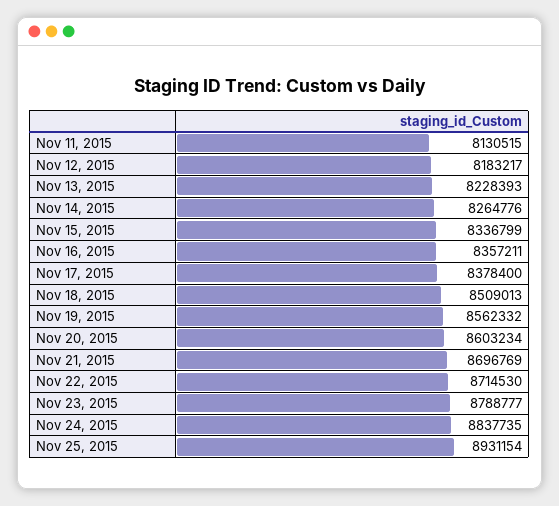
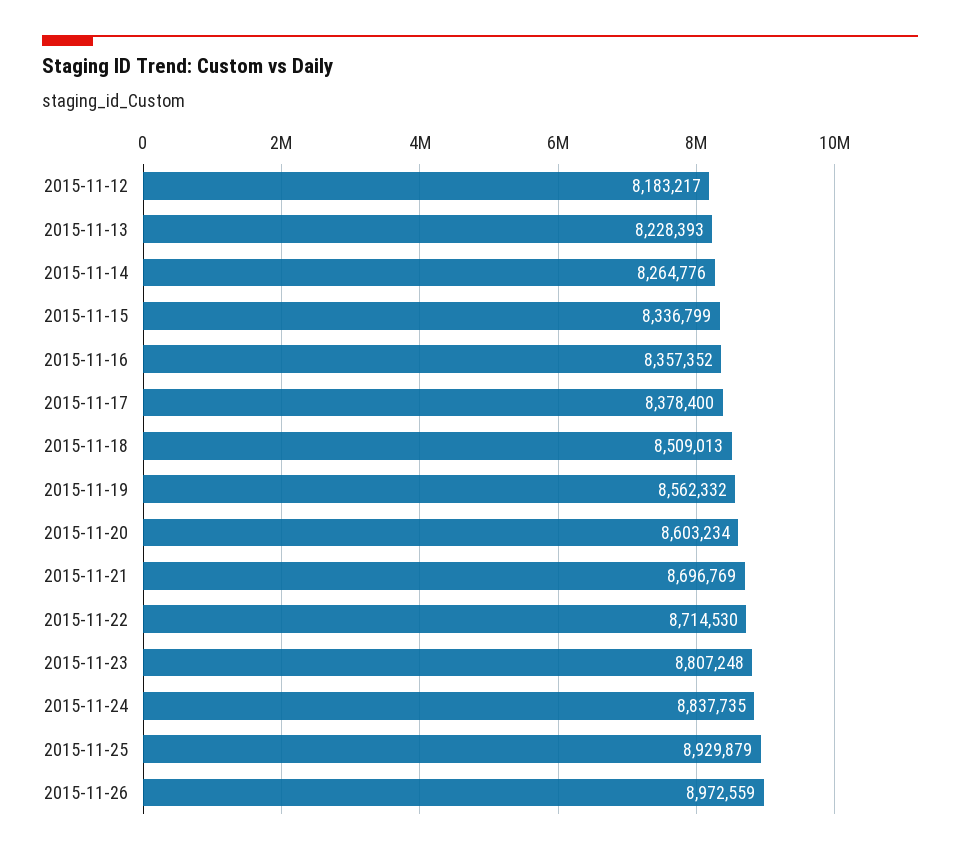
Nov 11, 2015: 8130515 -> none
Nov 16, 2015: 8357211 -> 8357352
Nov 23, 2015: 8788777 -> 8807248
Nov 25, 2015: 8931154 -> 8929879
2015-11-26: none -> 8972559

